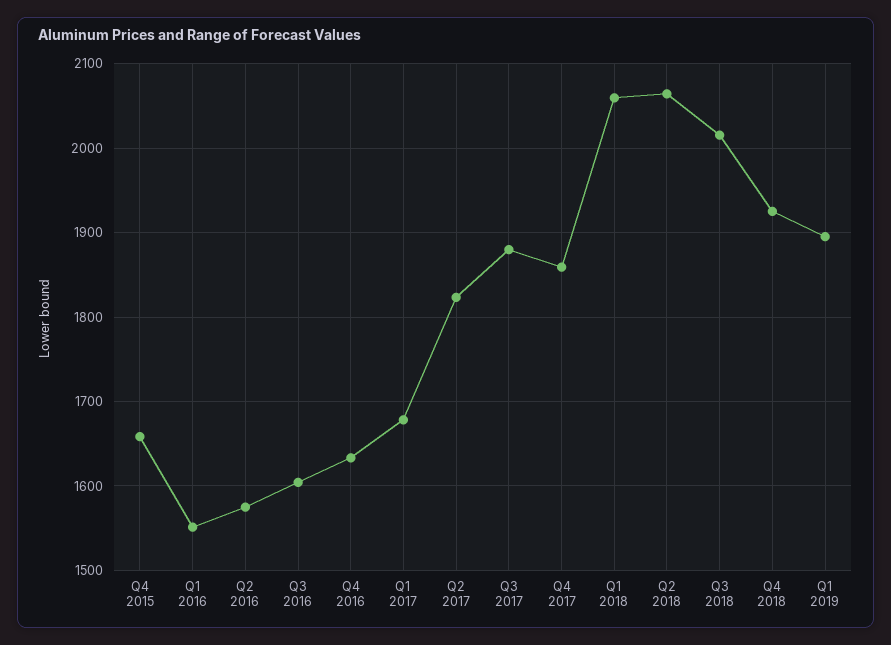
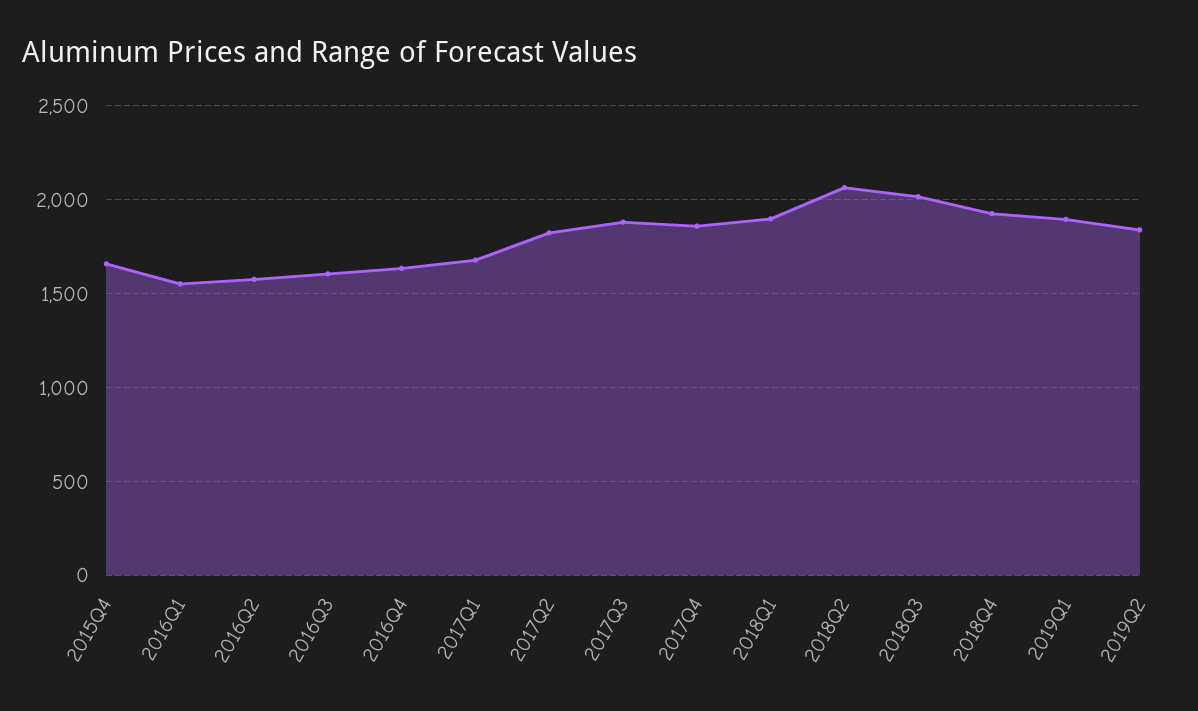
Q1 2018: 2060 -> 1900
2019Q2: none -> 1850

